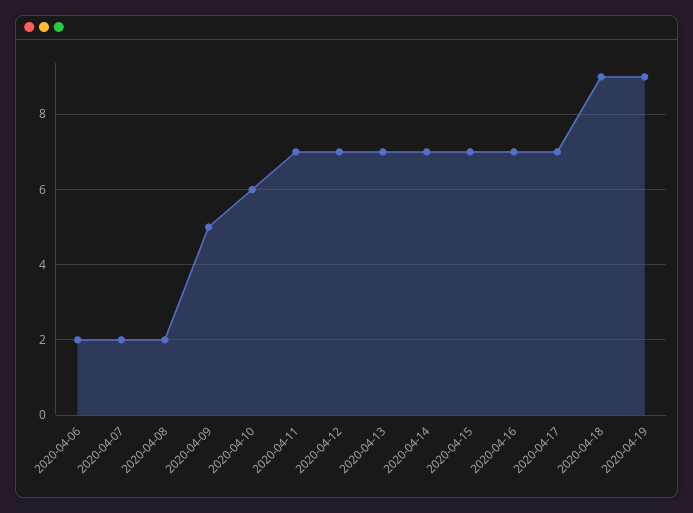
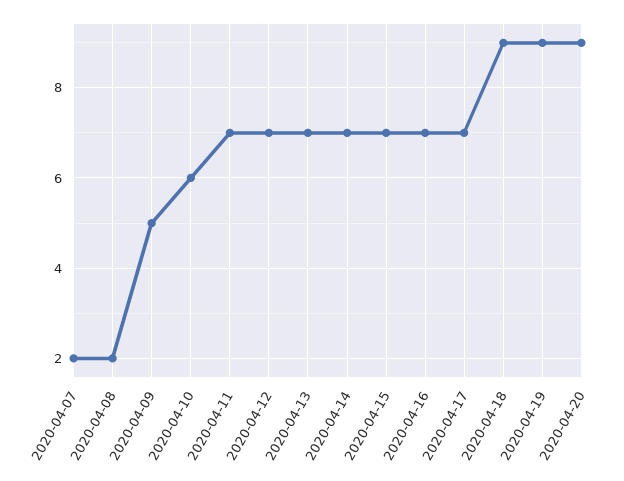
2020-04-06: 2 -> none
2020-04-20: none -> 9

